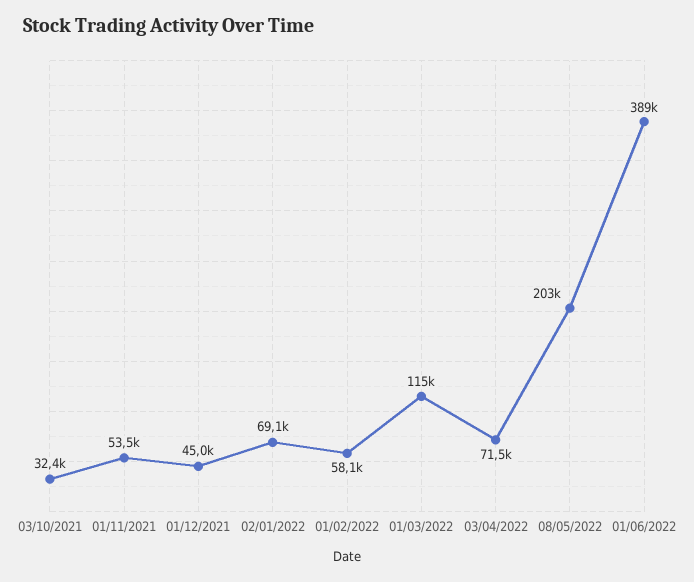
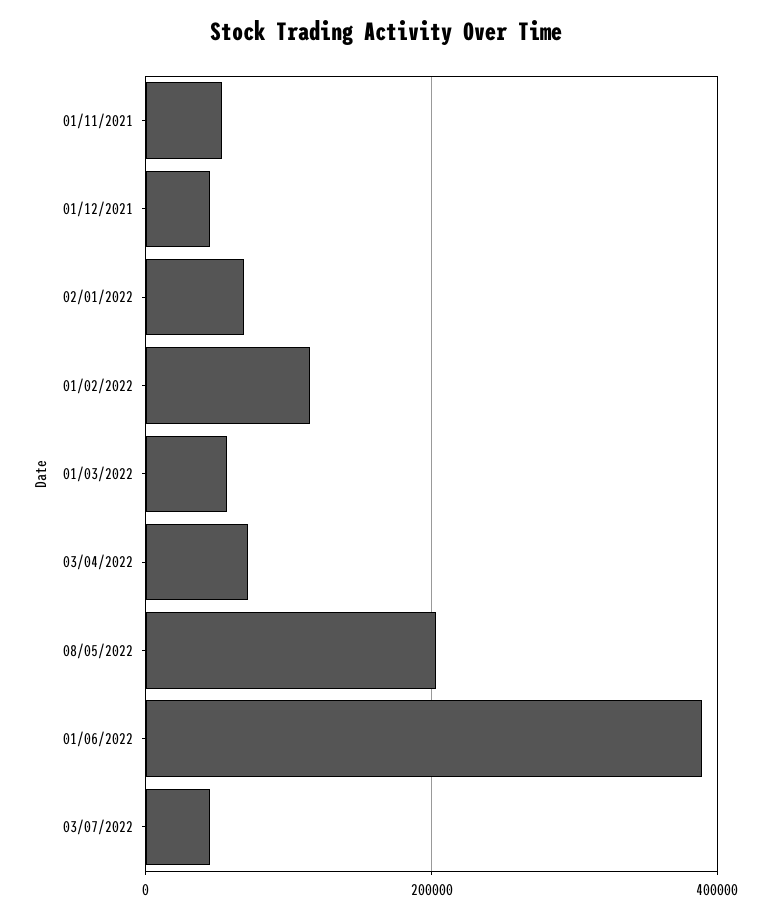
03/10/2021: 32400 -> none
01/02/2022: 58100 -> 120000
01/03/2022: 115000 -> 60000
03/07/2022: none -> 40000

